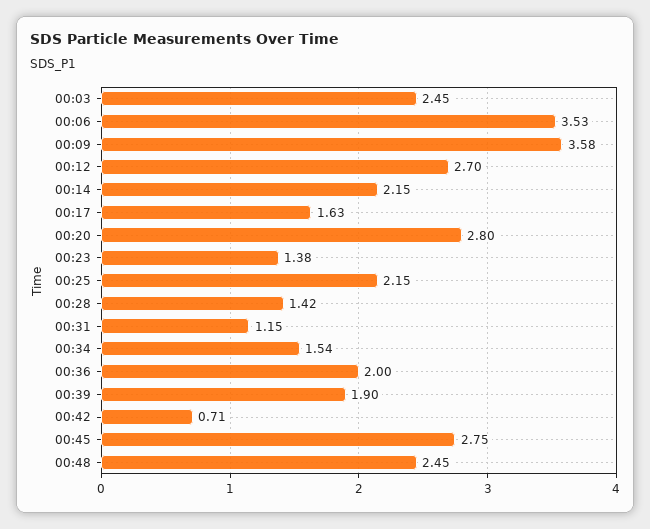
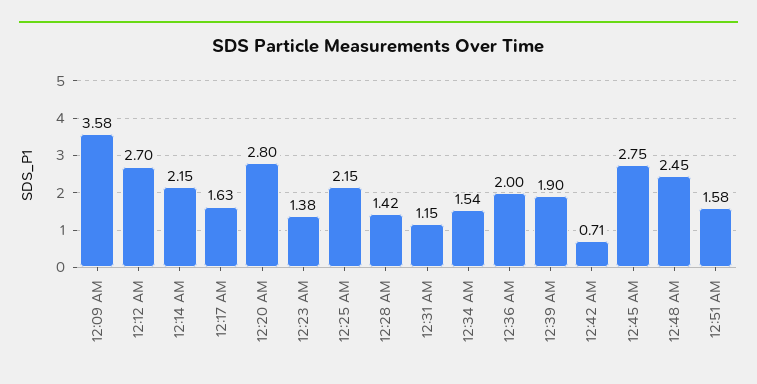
00:03: 2.45 -> none
00:06: 3.53 -> none
12:51 AM: none -> 1.58

